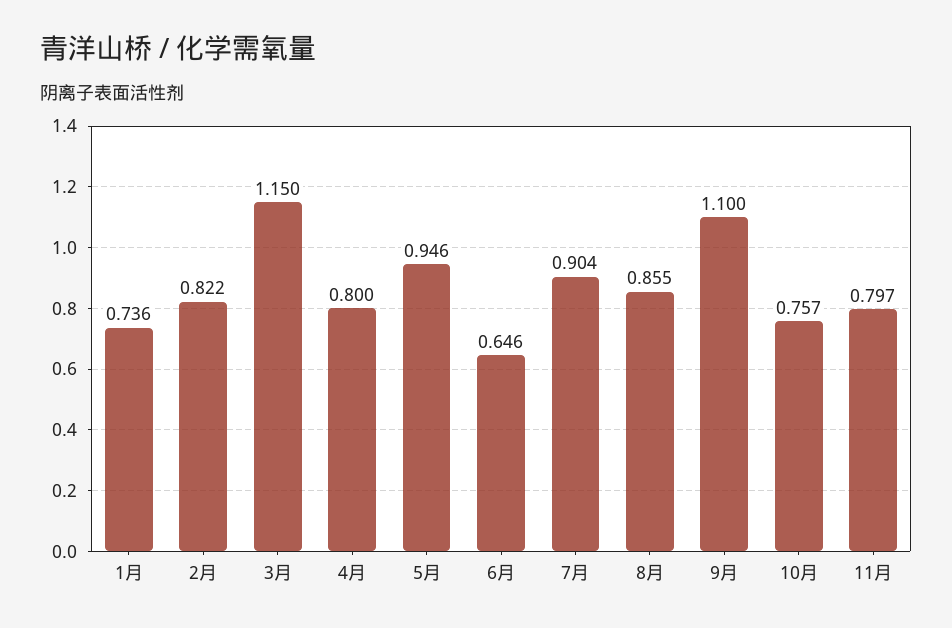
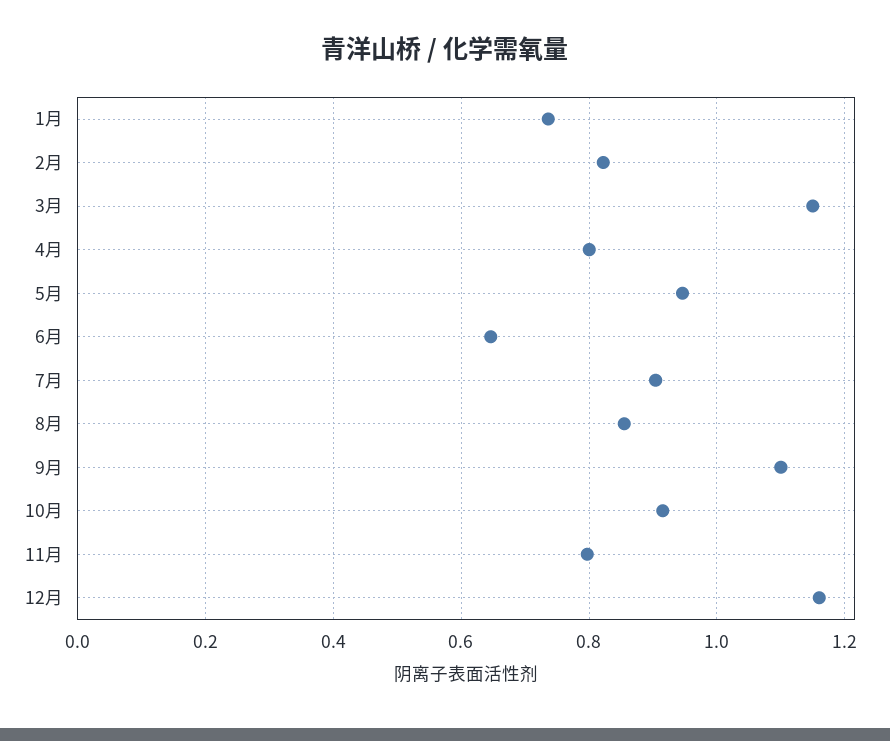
10月: 0.757 -> 0.92
12月: none -> 1.16

